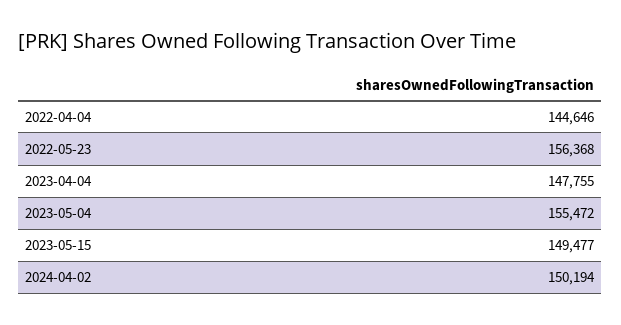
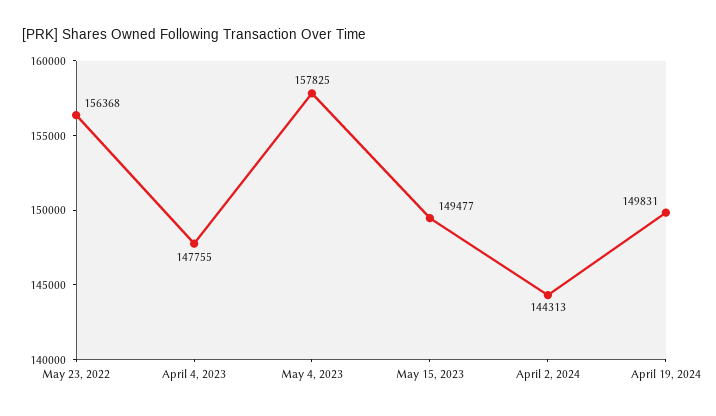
2022-04-04: 144646 -> none
2023-05-04: 155472 -> 157825
2024-04-02: 150194 -> 144313
April 19, 2024: none -> 149831

